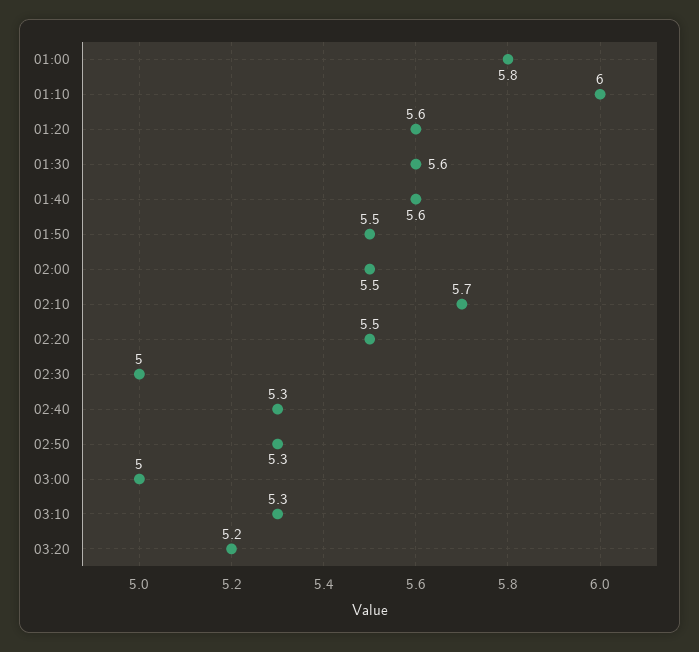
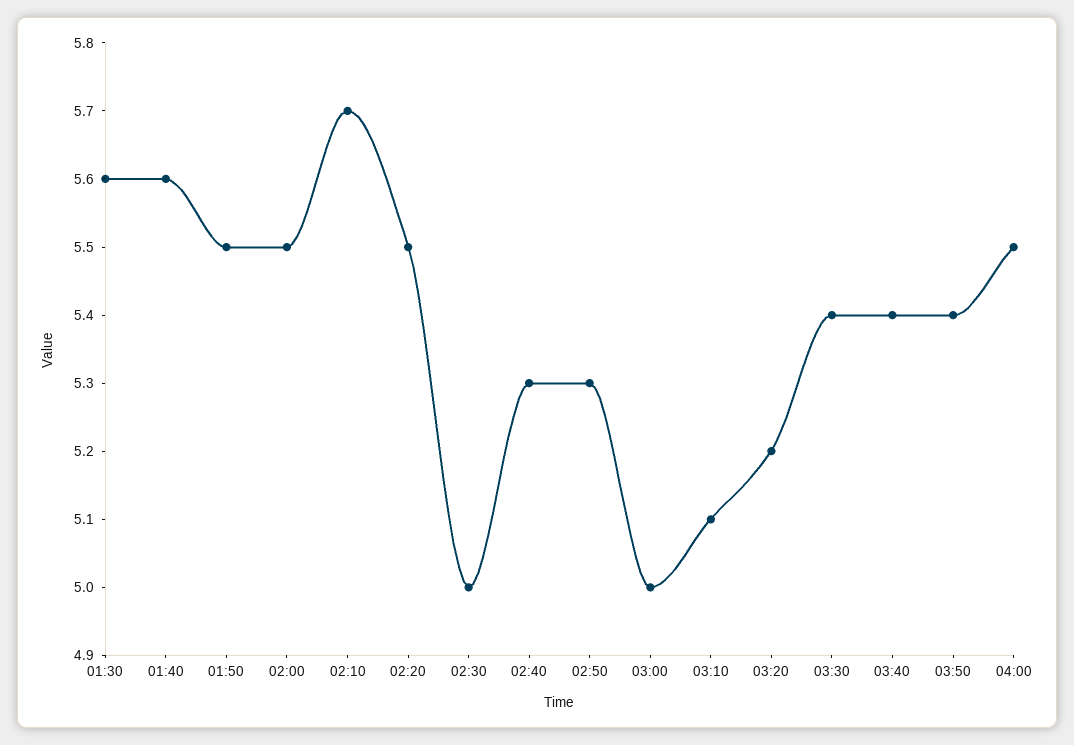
01:00: 5.8 -> none
01:10: 6 -> none
01:20: 5.6 -> none
03:10: 5.3 -> 5.1
03:30: none -> 5.4
03:40: none -> 5.4
03:50: none -> 5.4
04:00: none -> 5.5

